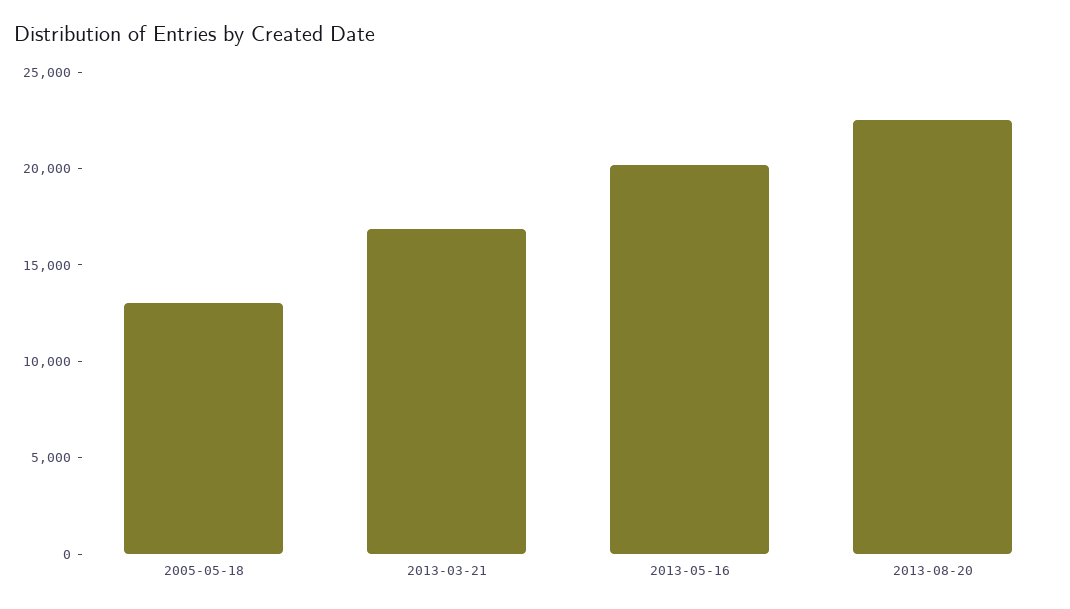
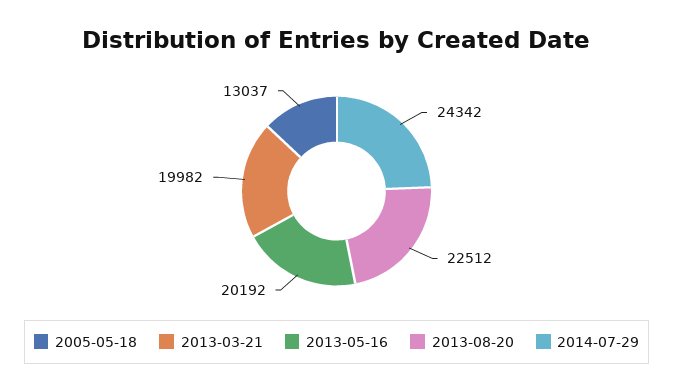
2013-03-21: 17000 -> 19982
2014-07-29: none -> 24342

